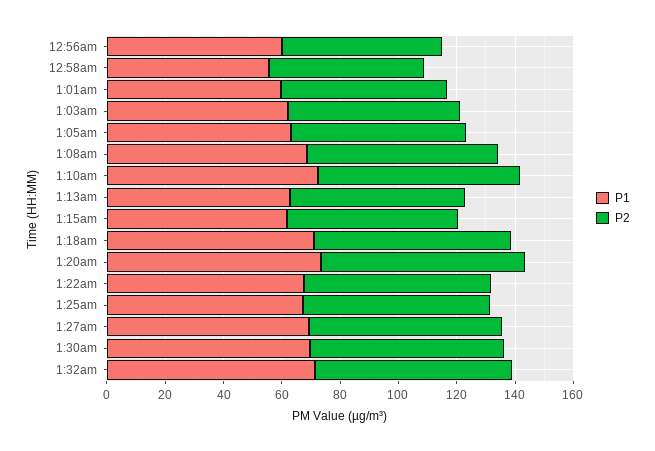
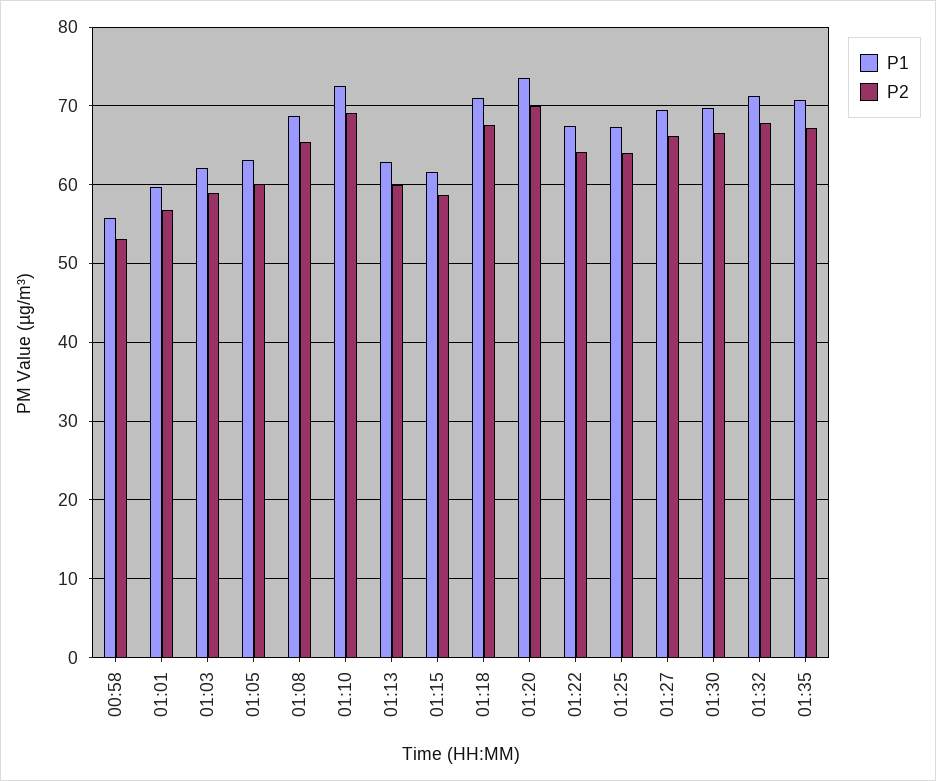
P1, 12:56am: 60 -> none
P2, 12:56am: 55 -> none
P1, 01:35: none -> 71
P2, 01:35: none -> 67

